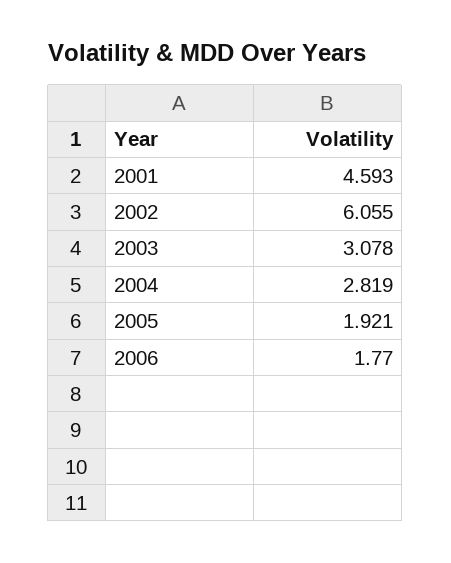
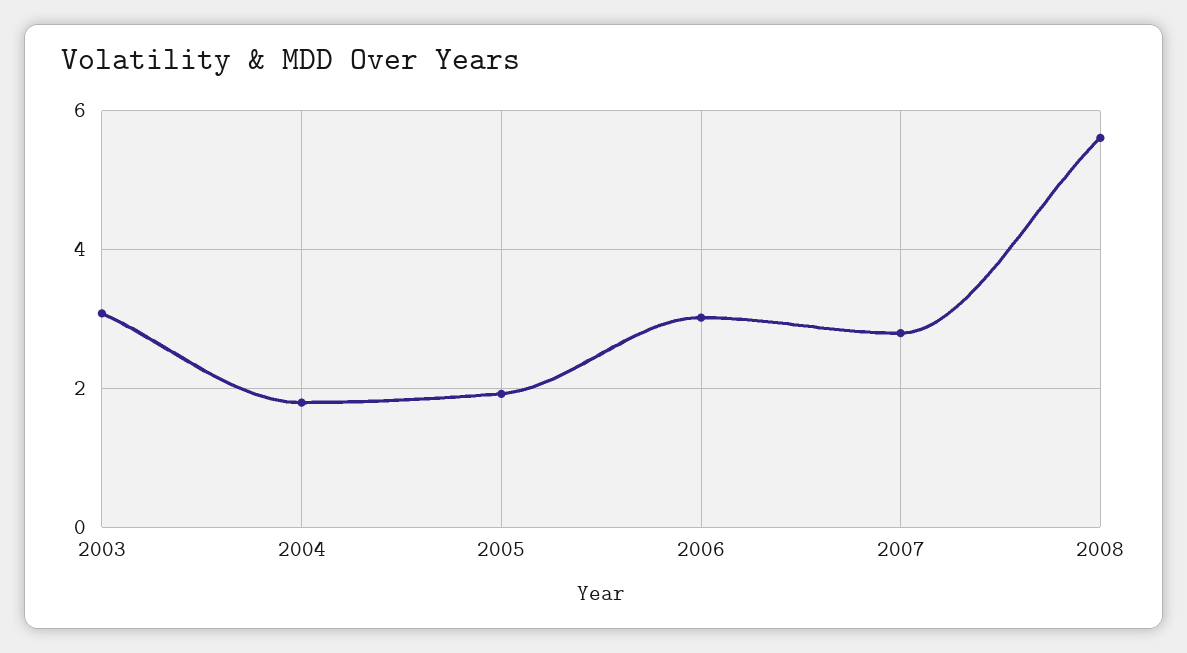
2001: 4.593 -> none
2002: 6.055 -> none
2004: 2.819 -> 1.8
2006: 1.77 -> 3
2007: none -> 2.8
2008: none -> 5.6

